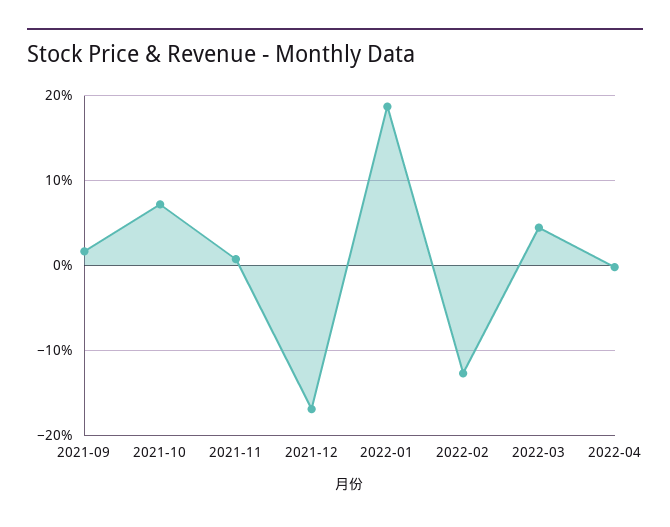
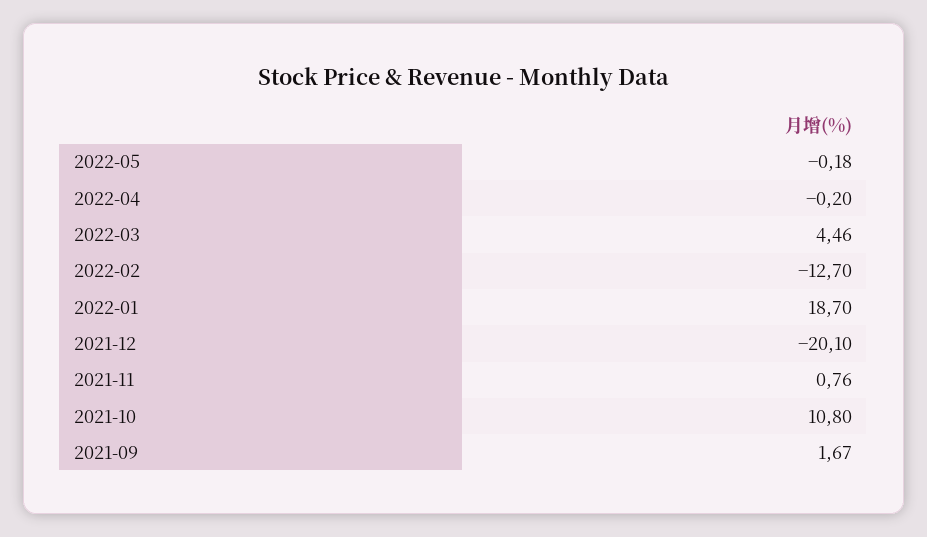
2021-10: 7 -> 10.8
2021-12: -17 -> -20.1
2022-05: none -> -0.18

